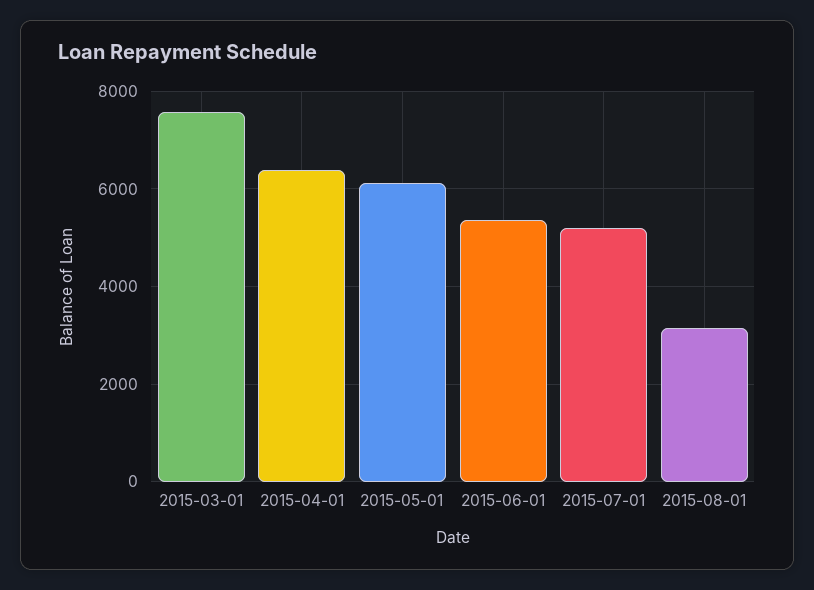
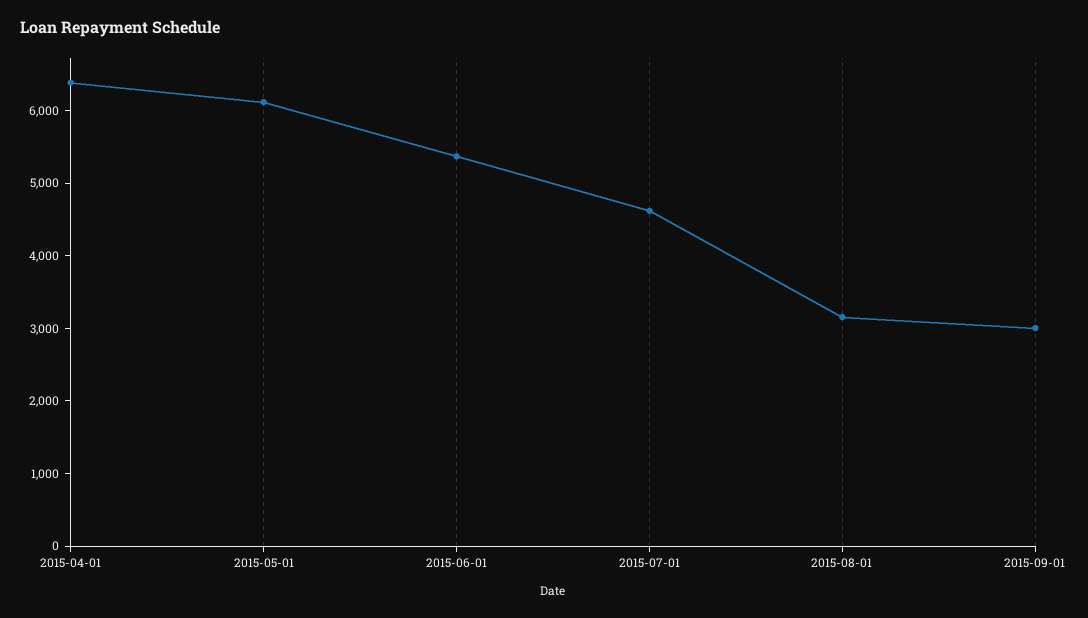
2015-03-01: 7600 -> none
2015-07-01: 5200 -> 4600
2015-09-01: none -> 3000

